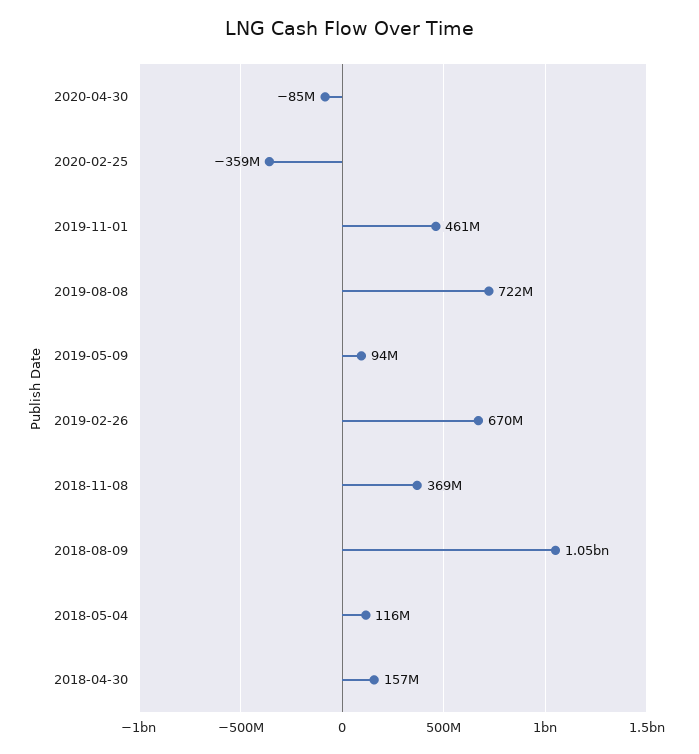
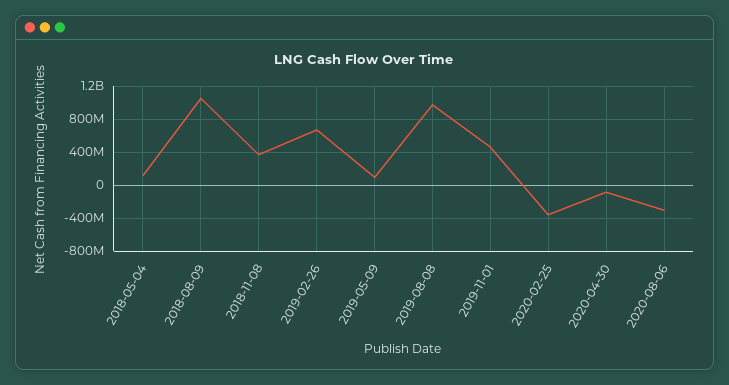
2019-08-08: 722000000 -> 1000000000
2018-04-30: 157000000 -> none
2020-08-06: none -> -300000000

